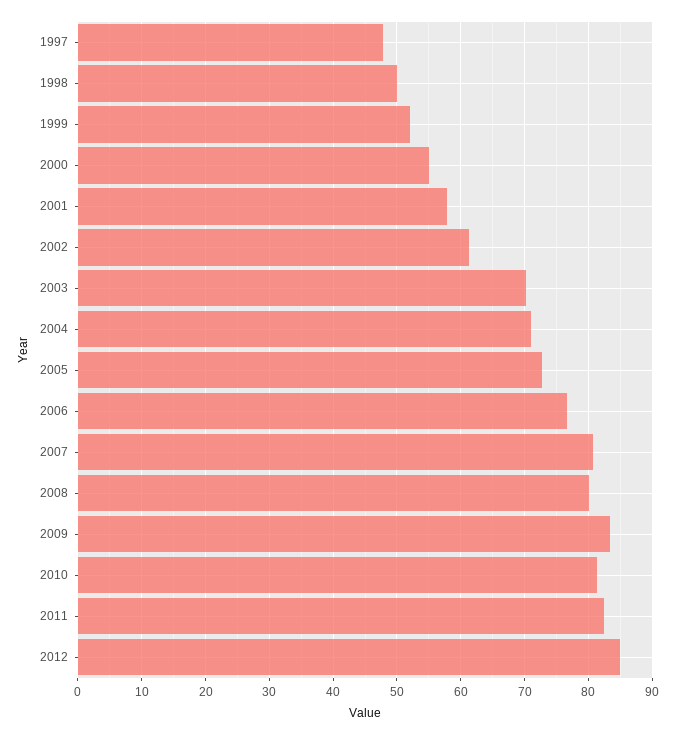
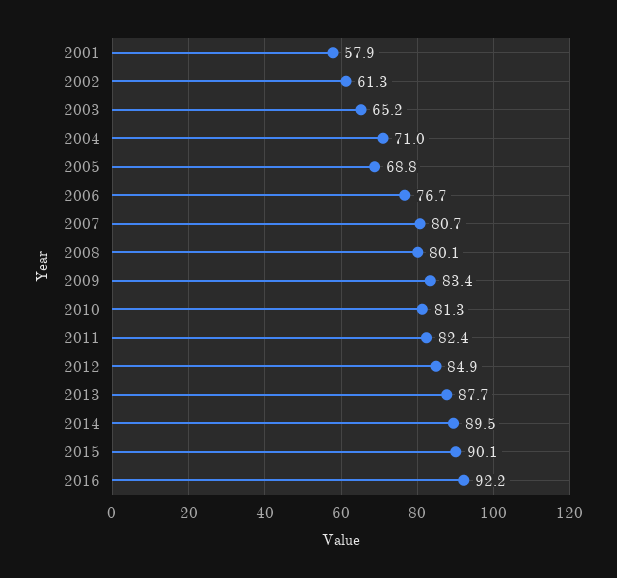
1997: 48 -> none
1998: 50 -> none
1999: 52 -> none
2000: 55 -> none
2003: 70 -> 65.2
2005: 73 -> 68.8
2013: none -> 87.7
2014: none -> 89.5
2015: none -> 90.1
2016: none -> 92.2

